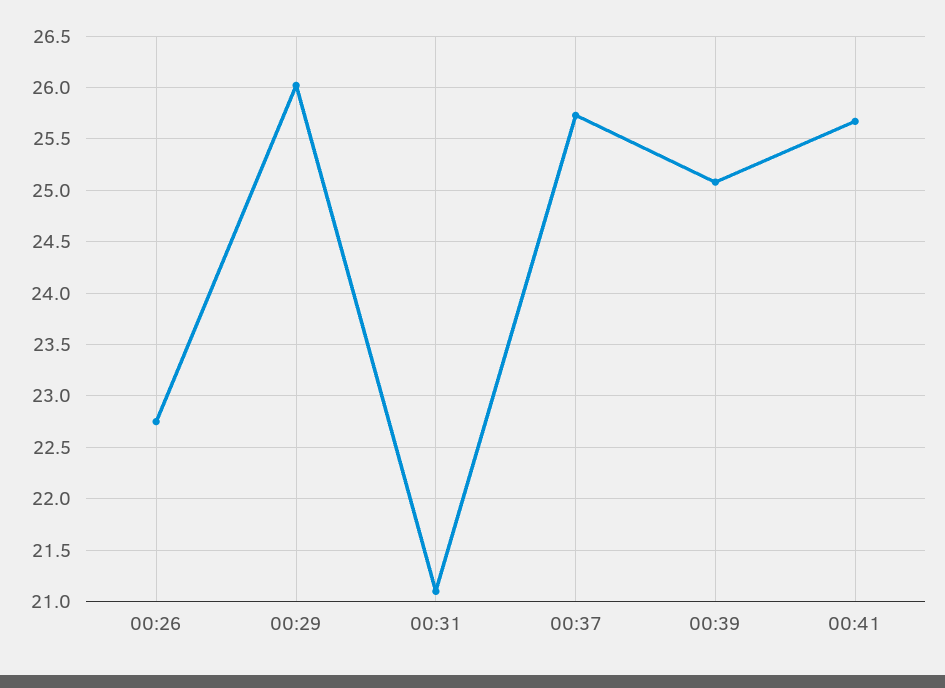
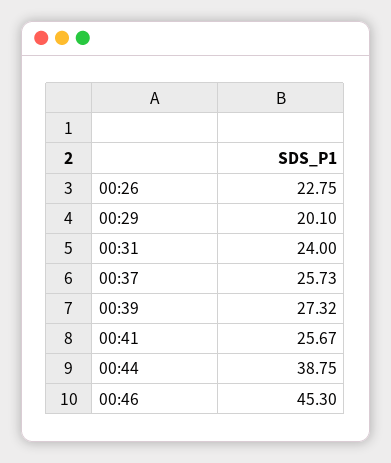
00:29: 26 -> 20.1
00:31: 21.1 -> 24
00:39: 25.1 -> 27.32
00:44: none -> 38.75
00:46: none -> 45.3

